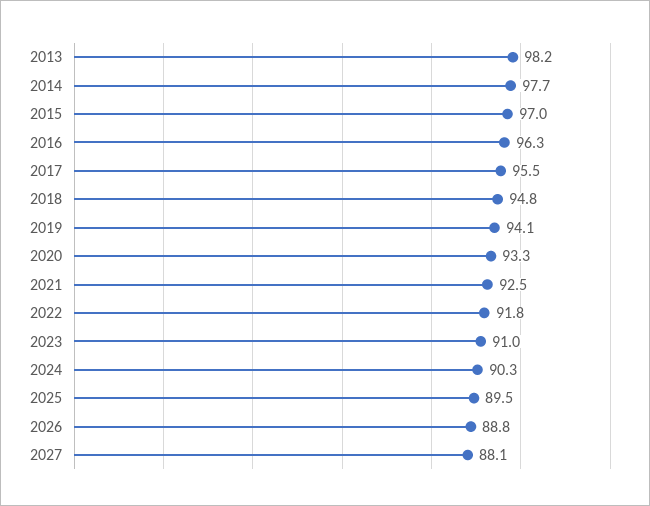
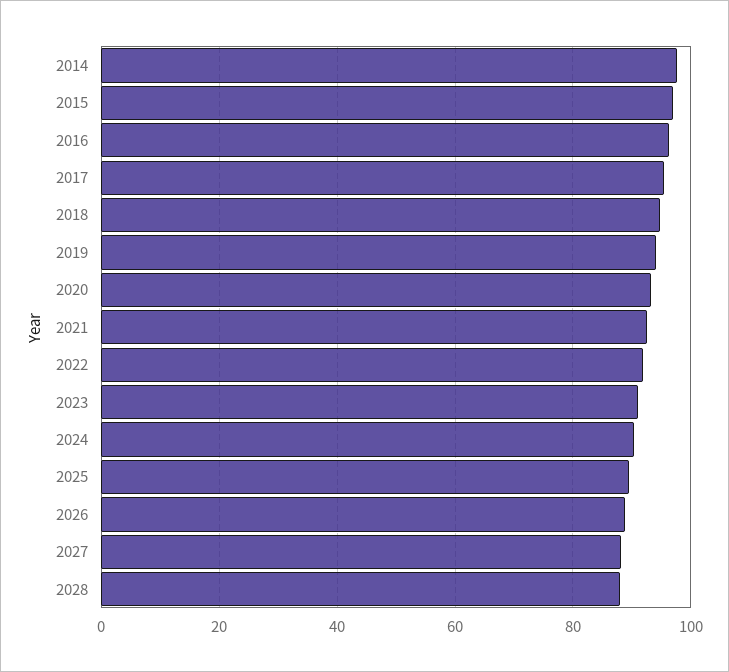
2013: 98.2 -> none
2028: none -> 88

